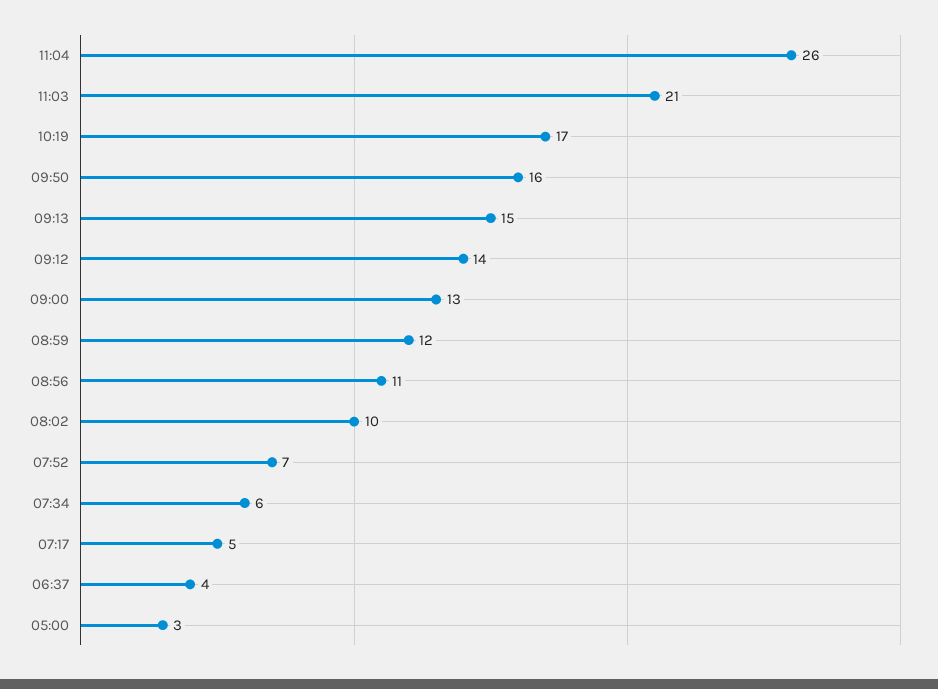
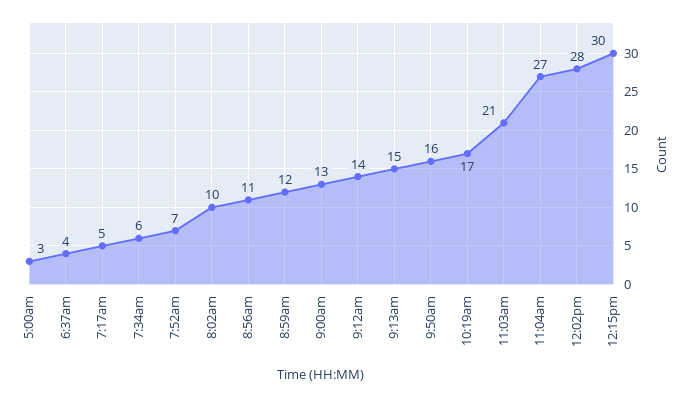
11:04: 26 -> 27
12:02pm: none -> 28
12:15pm: none -> 30

